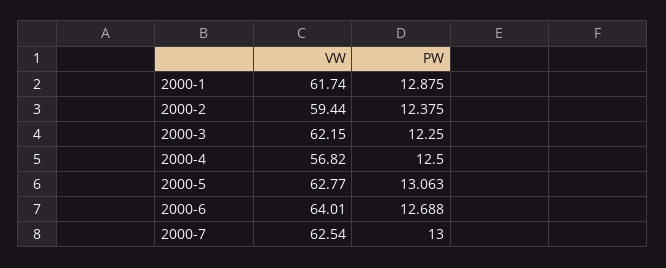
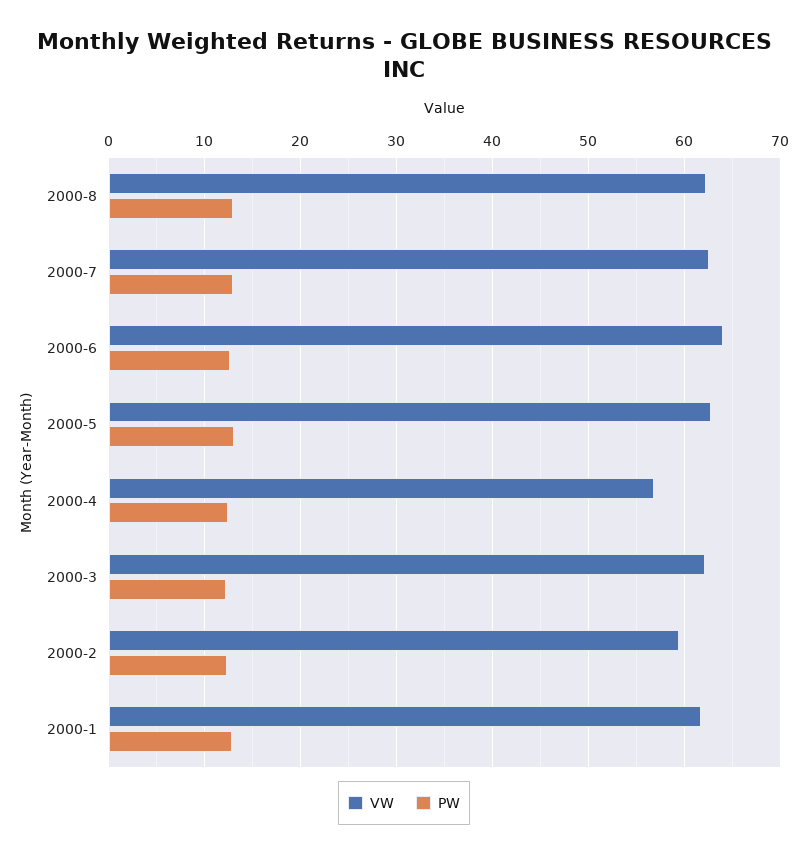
VW, 2000-8: none -> 62
PW, 2000-8: none -> 13

